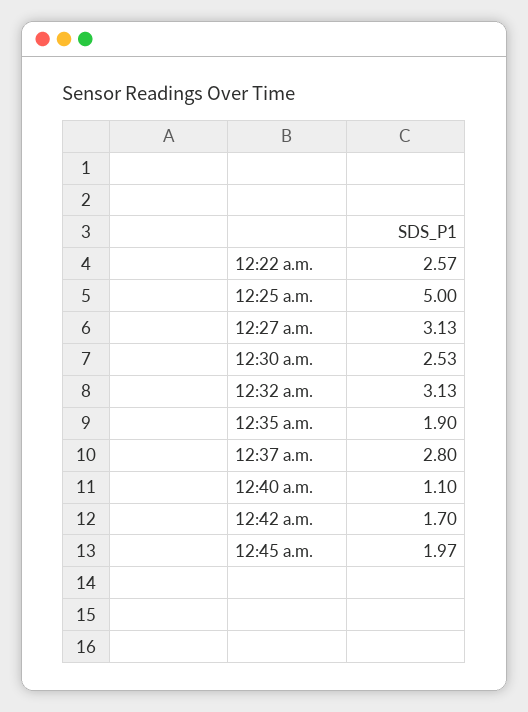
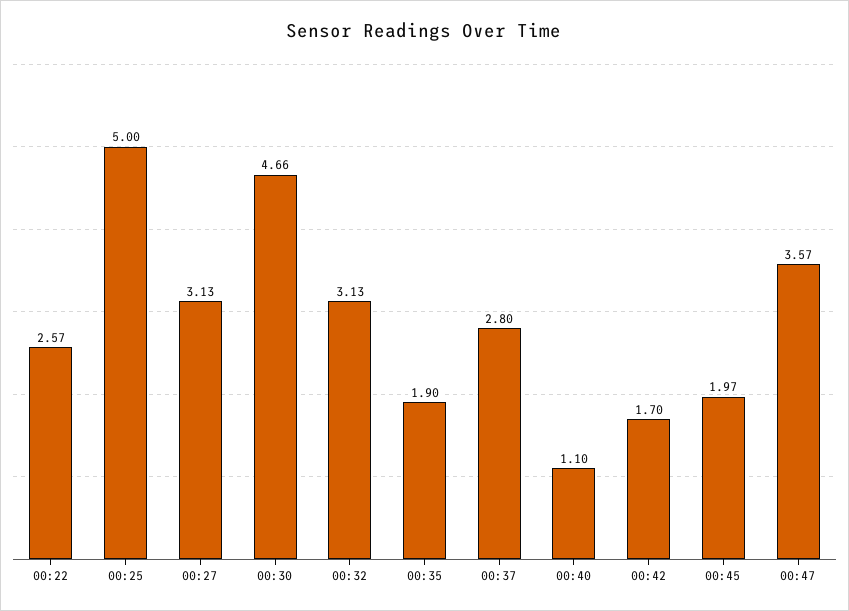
12:30 a.m.: 2.53 -> 4.66
00:47: none -> 3.57

